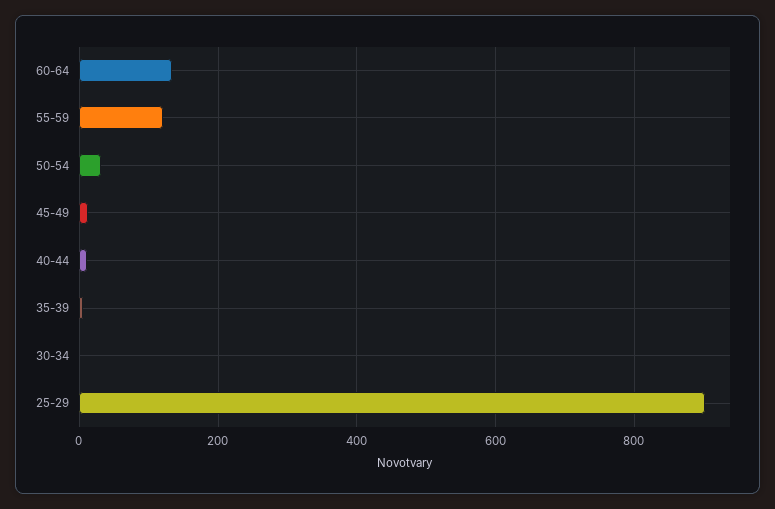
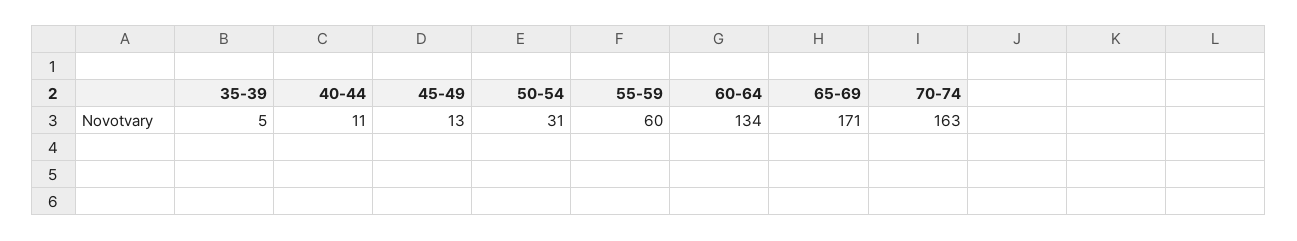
55-59: 120 -> 60
30-34: 0 -> none
25-29: 900 -> none
65-69: none -> 171
70-74: none -> 163

